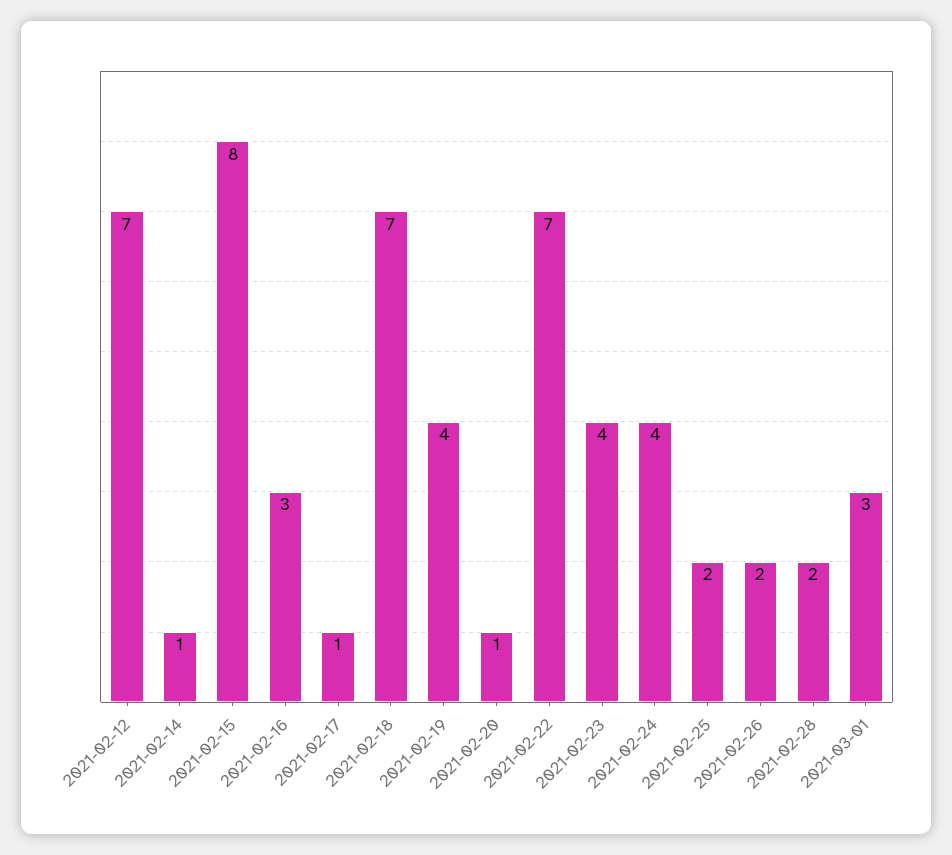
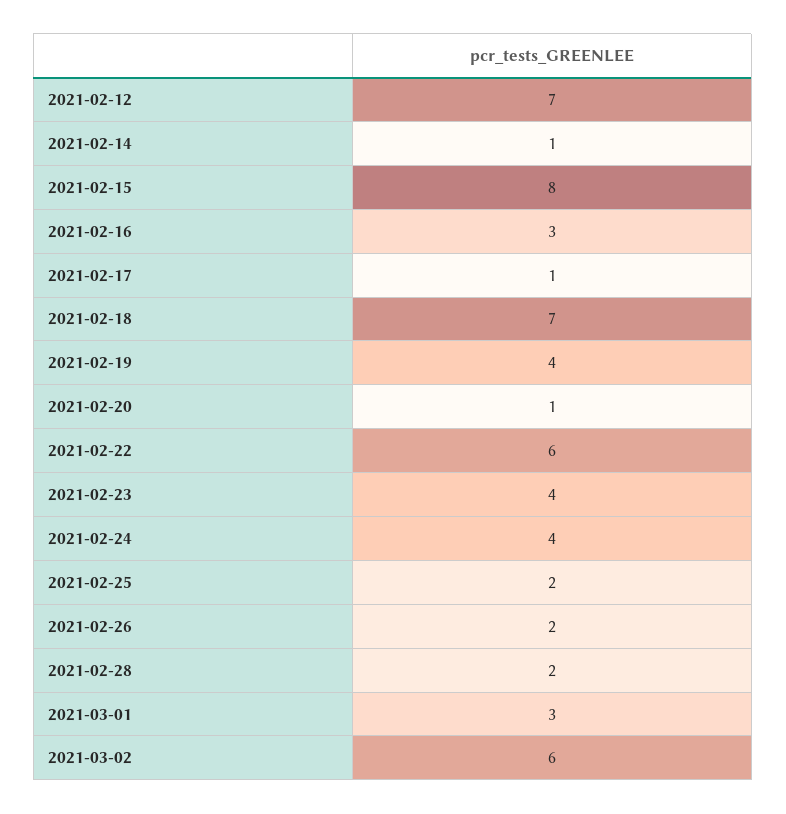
2021-02-22: 7 -> 6
2021-03-02: none -> 6

